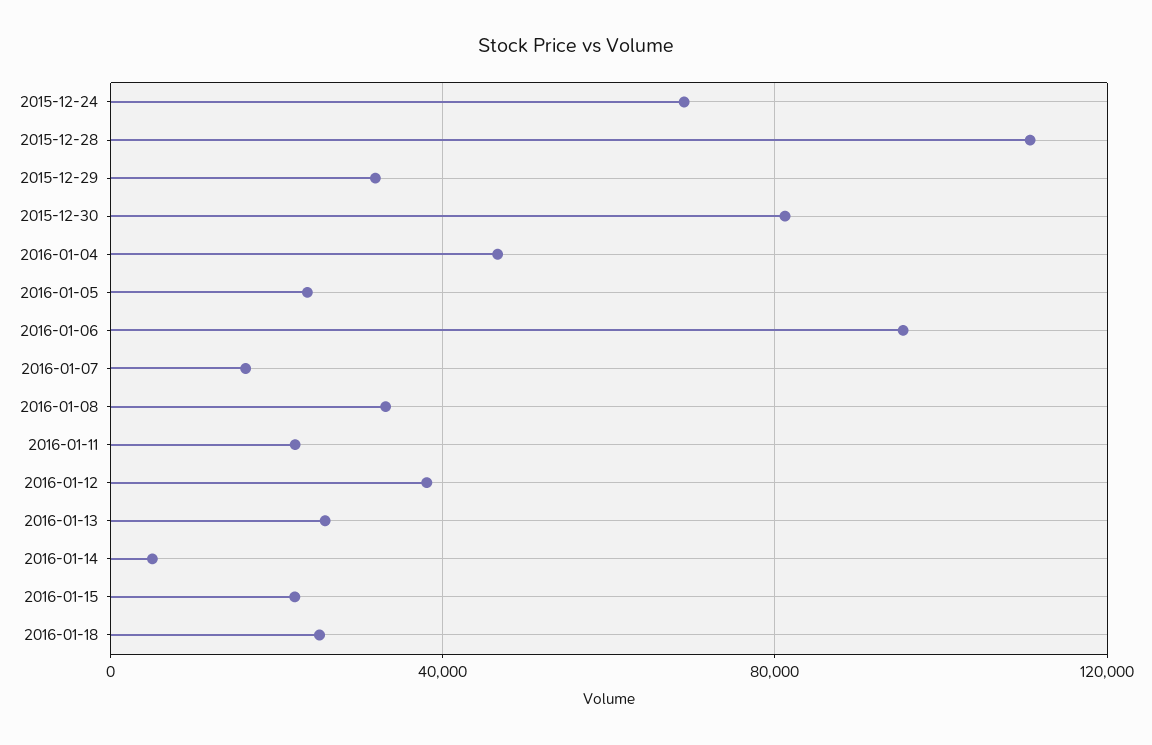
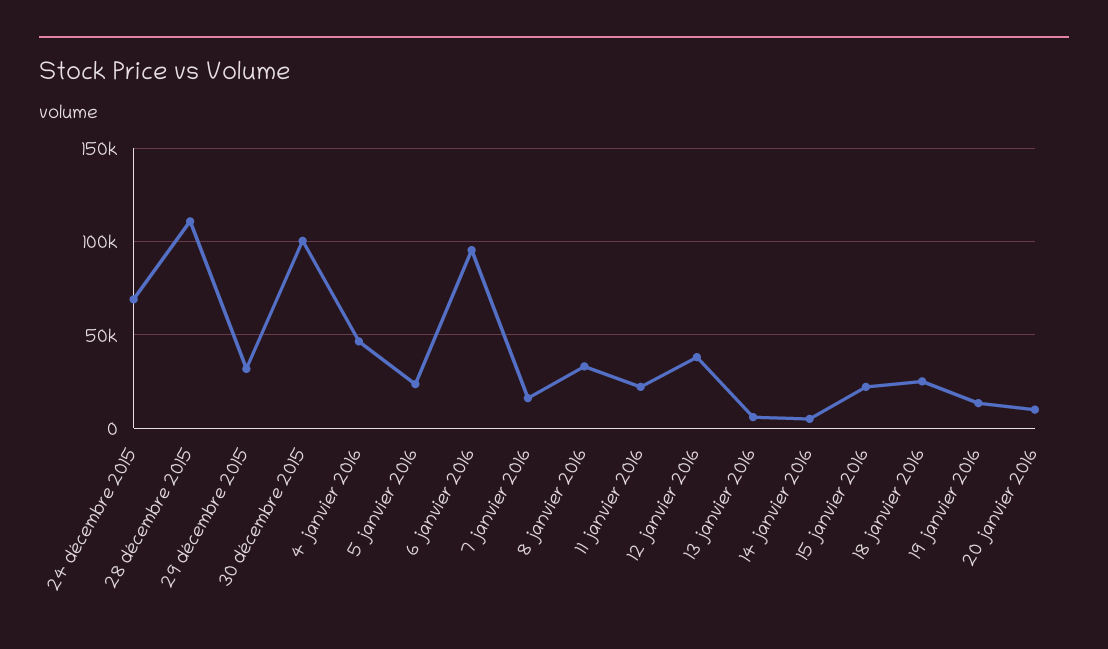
2015-12-30: 80000 -> 100000
2016-01-13: 25000 -> 5000
19 janvier 2016: none -> 15000
20 janvier 2016: none -> 10000

